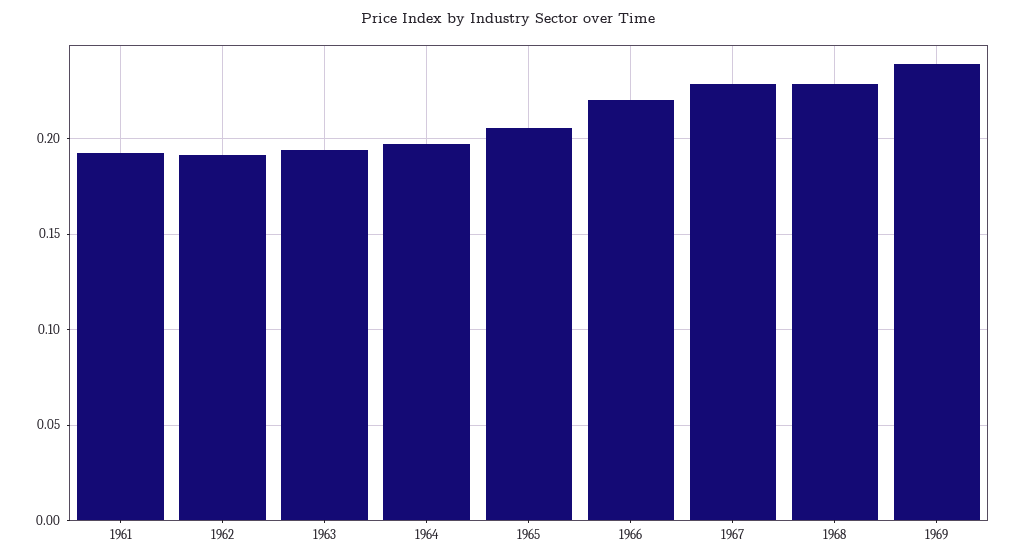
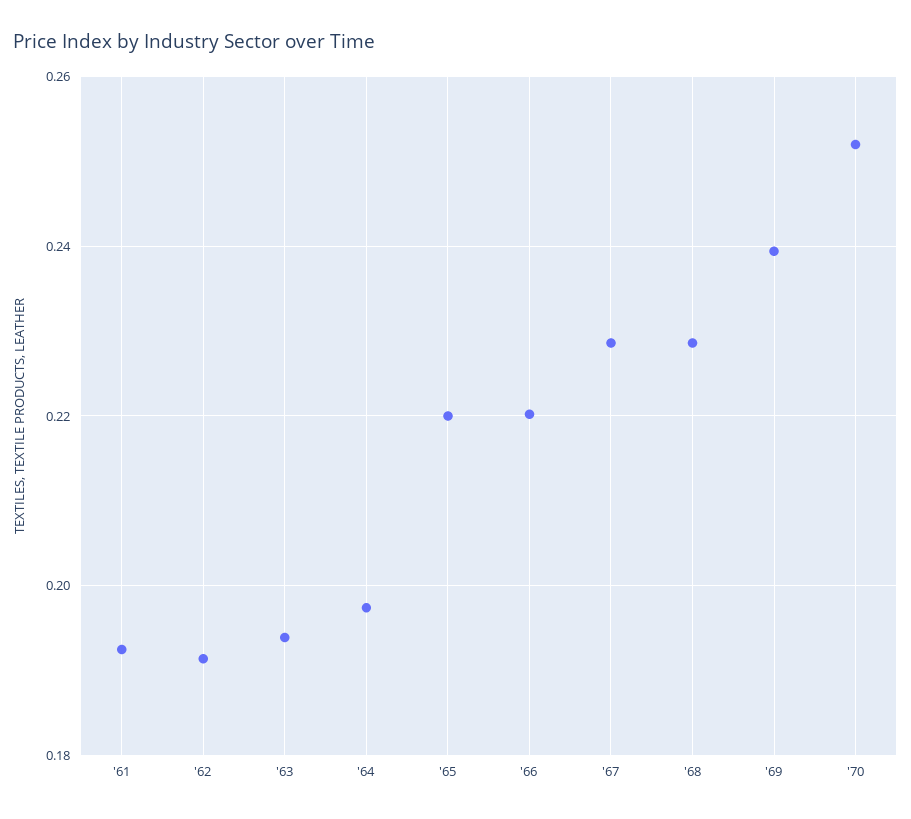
1965: 0.205 -> 0.22
'70: none -> 0.252

